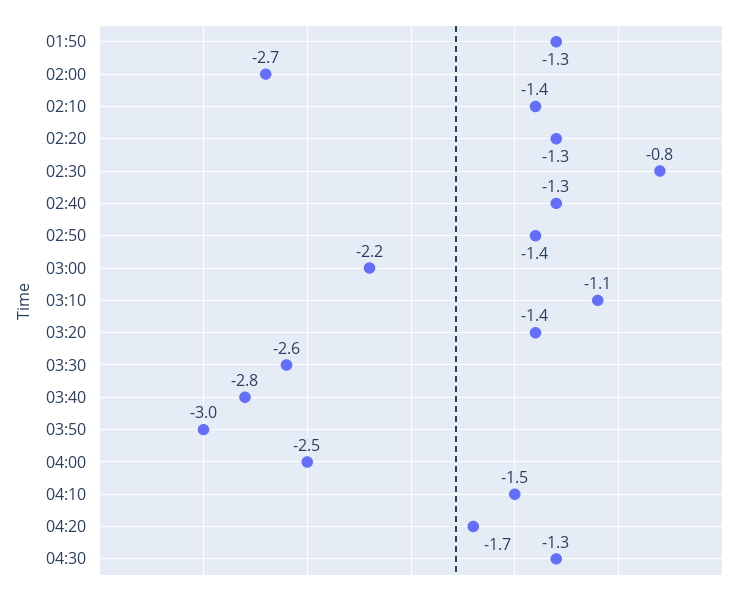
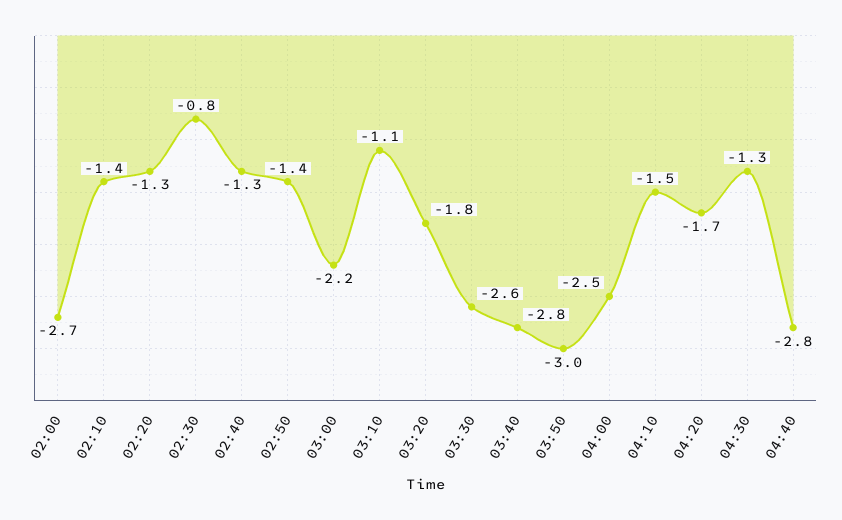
01:50: -1.3 -> none
03:20: -1.4 -> -1.8
04:40: none -> -2.8

